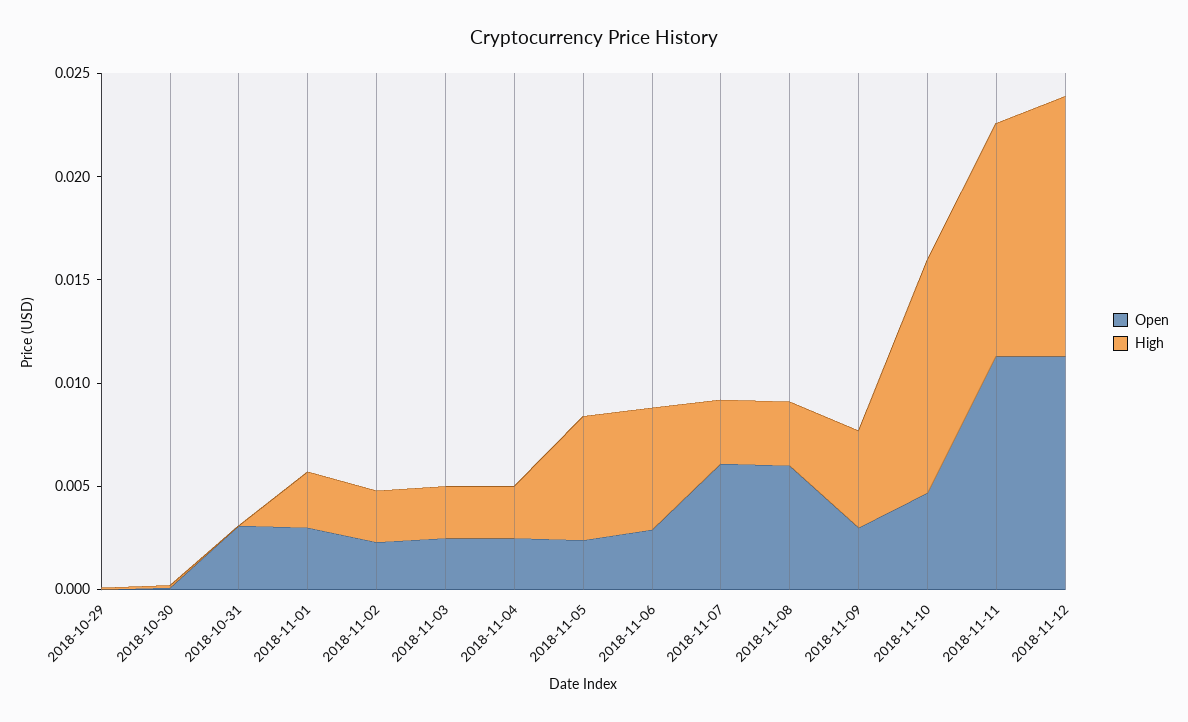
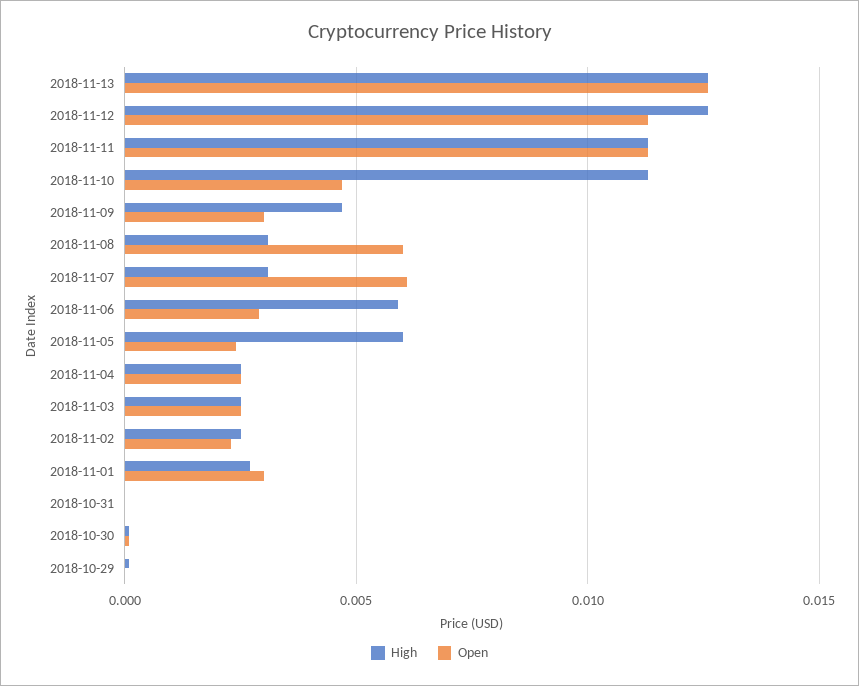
Open, 2018-10-31: 0.003 -> 0
High, 2018-11-13: none -> 0.0125
Open, 2018-11-13: none -> 0.0125

